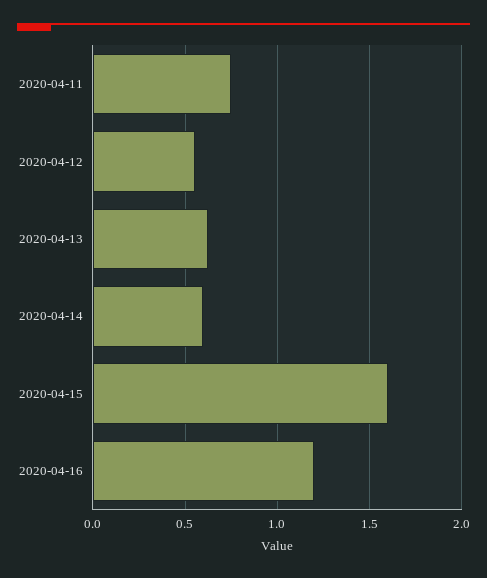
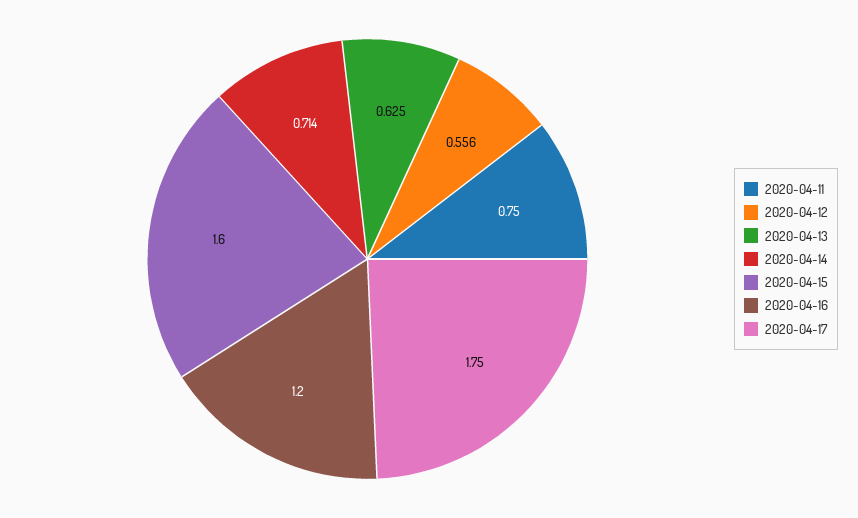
2020-04-14: 0.6 -> 0.714
2020-04-17: none -> 1.75

